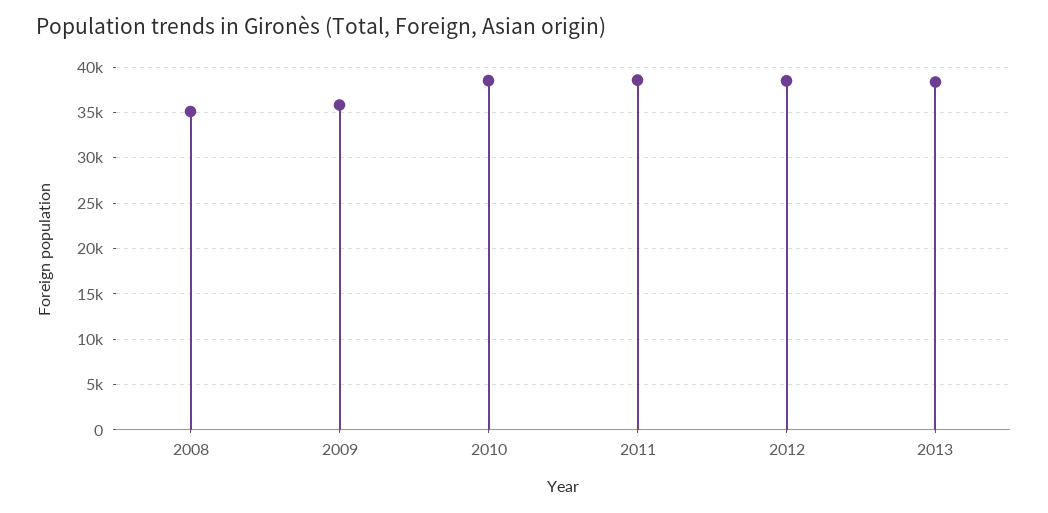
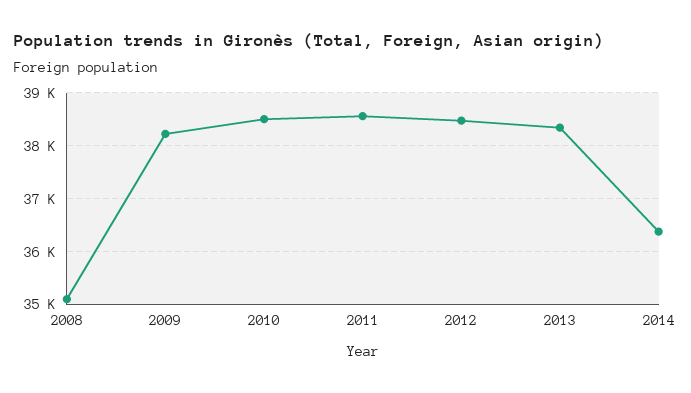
2009: 36000 -> 38200
2014: none -> 36400

